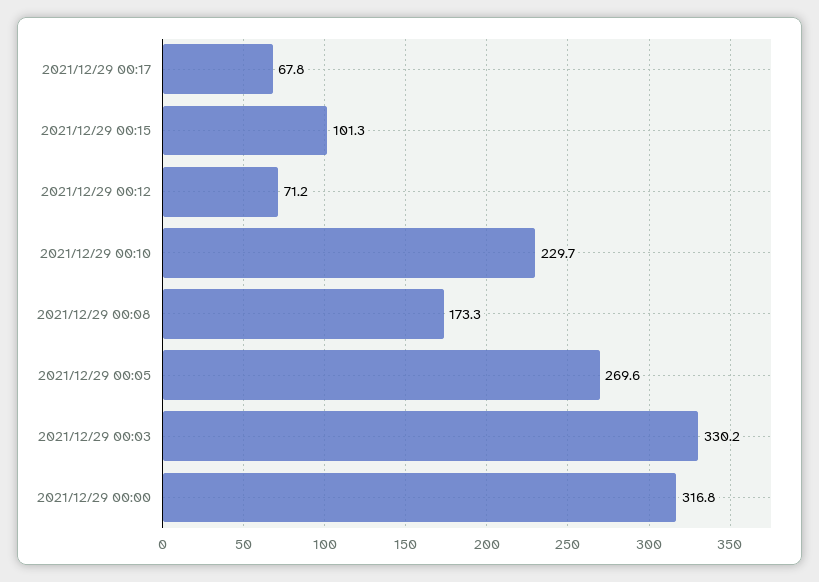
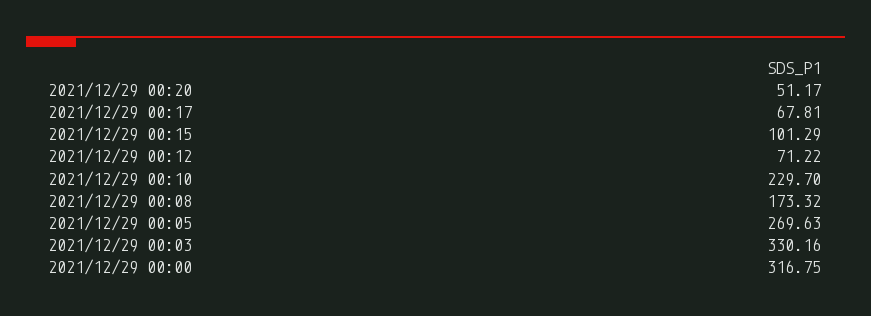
2021/12/29 00:20: none -> 51.17

